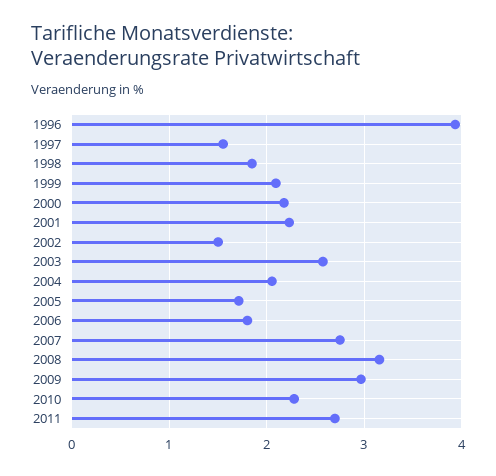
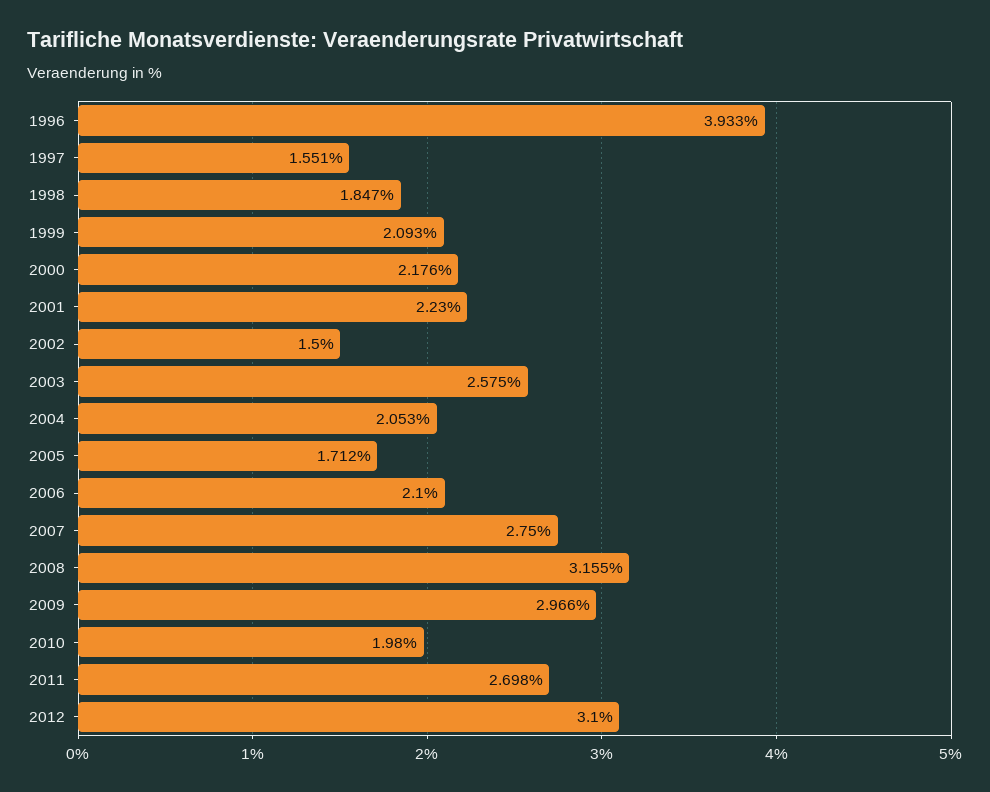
2006: 1.8 -> 2.1
2010: 2.3 -> 1.98
2012: none -> 3.1

